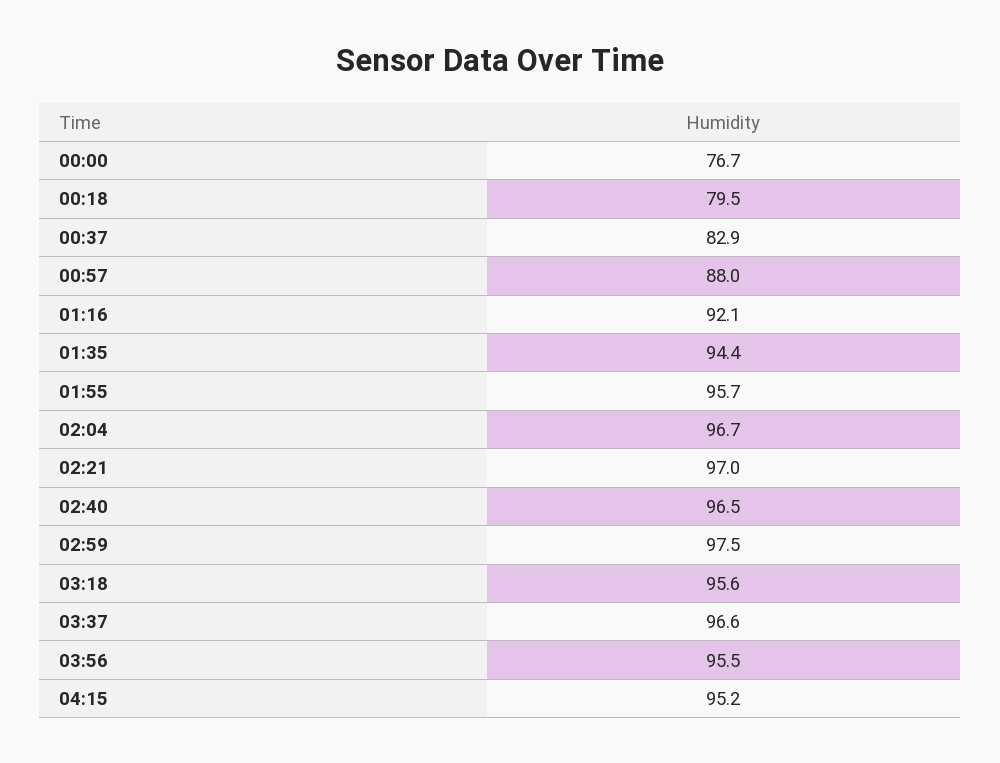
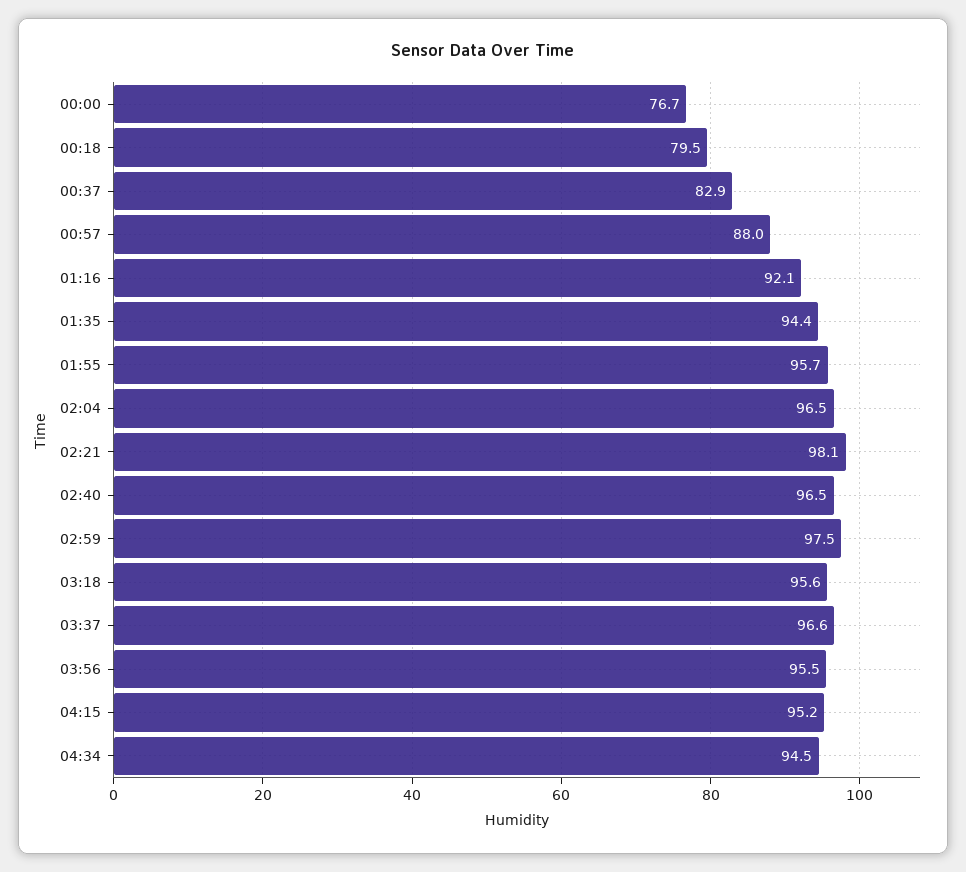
02:04: 96.7 -> 96.5
02:21: 97 -> 98.1
04:34: none -> 94.5

